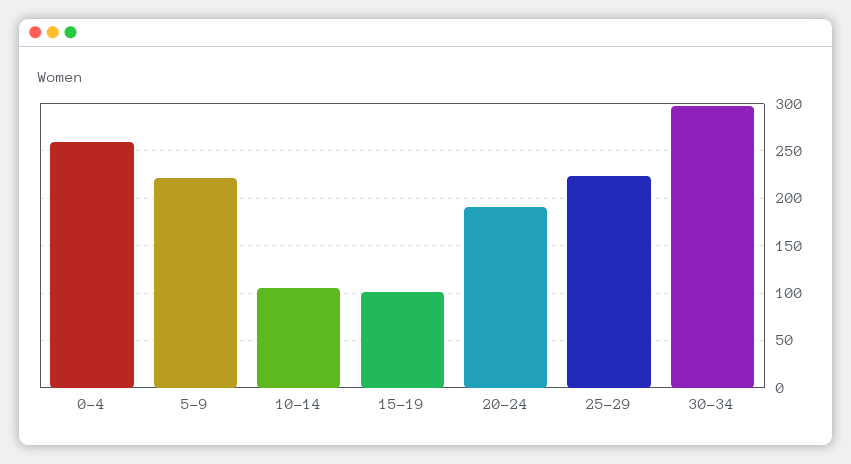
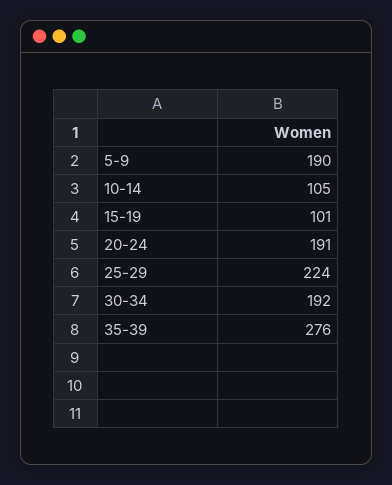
0-4: 260 -> none
5-9: 220 -> 190
30-34: 300 -> 192
35-39: none -> 276

